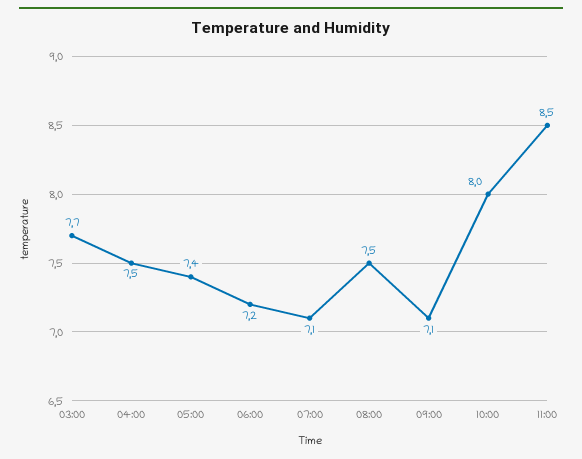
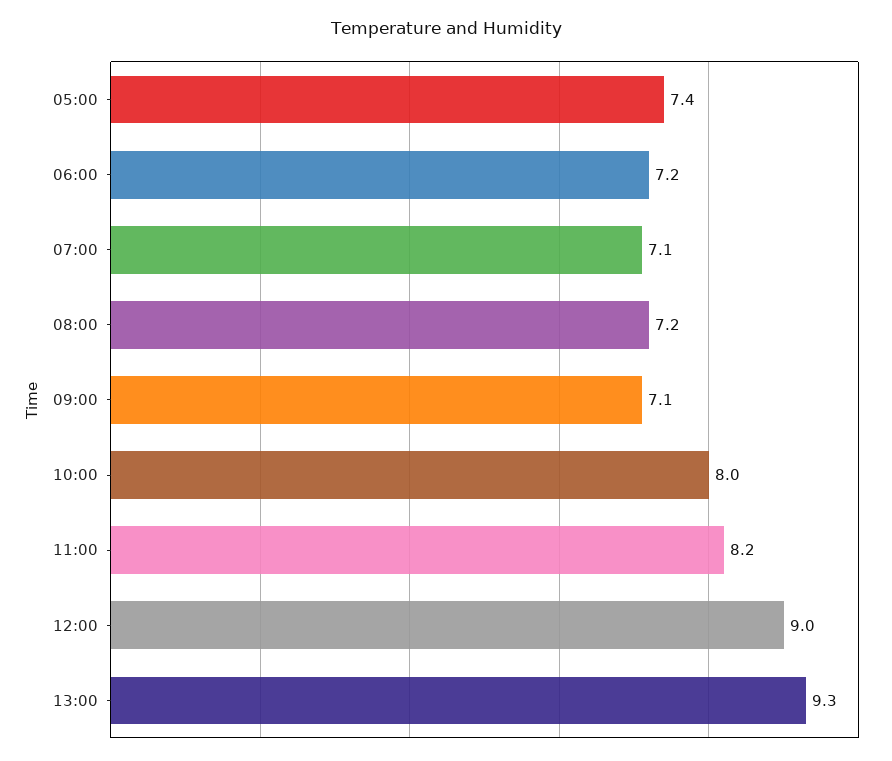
03:00: 7.7 -> none
04:00: 7.5 -> none
08:00: 7.5 -> 7.2
11:00: 8.5 -> 8.2
12:00: none -> 9
13:00: none -> 9.3

